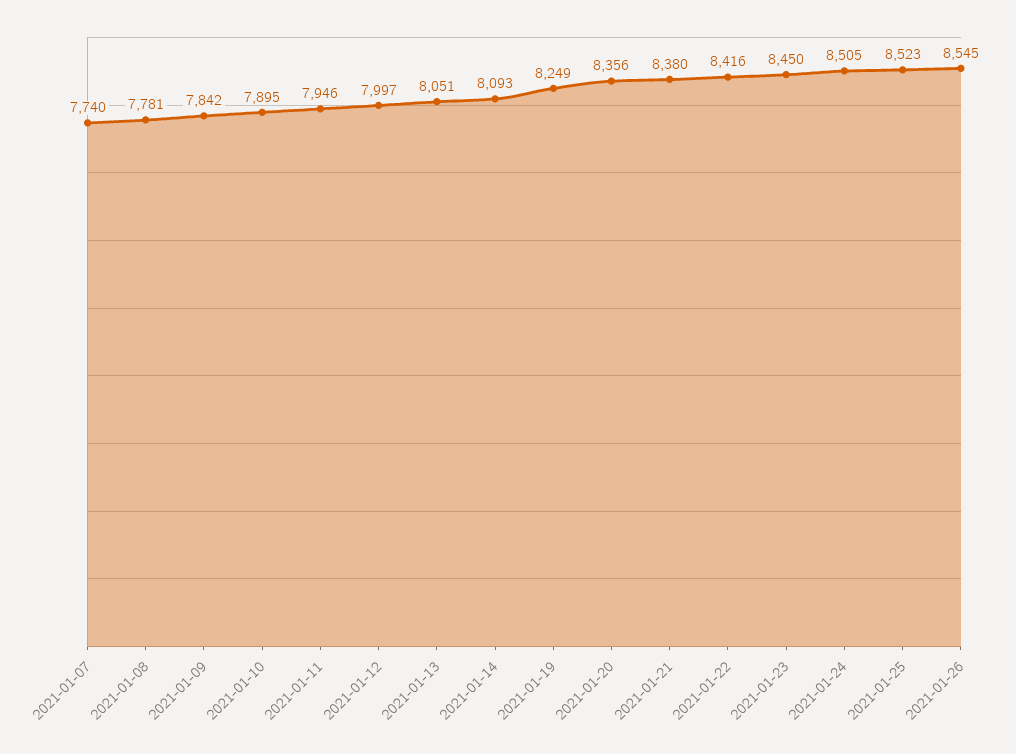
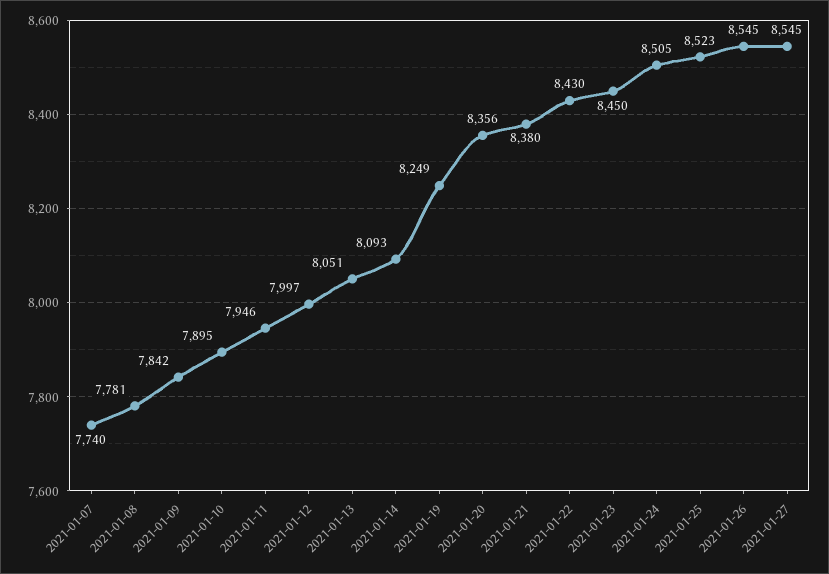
2021-01-22: 8416 -> 8430
2021-01-27: none -> 8545

